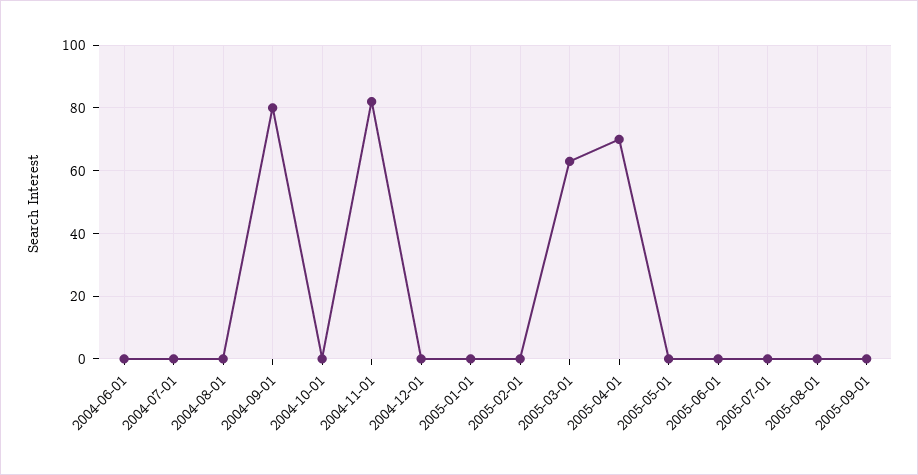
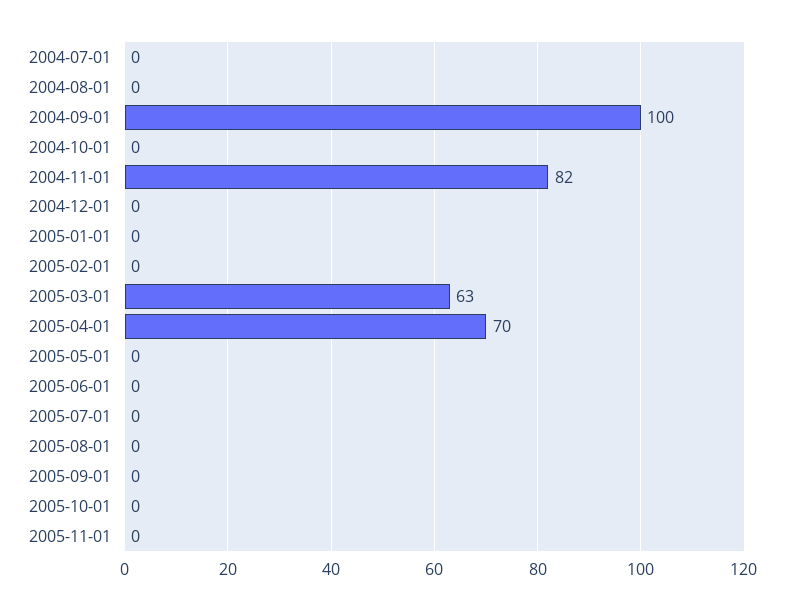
2004-06-01: 0 -> none
2004-09-01: 80 -> 100
2005-10-01: none -> 0
2005-11-01: none -> 0

